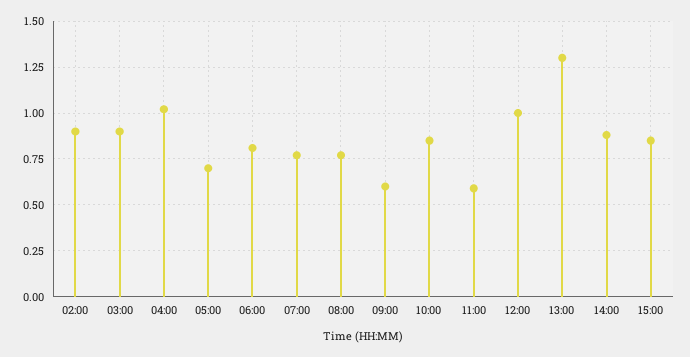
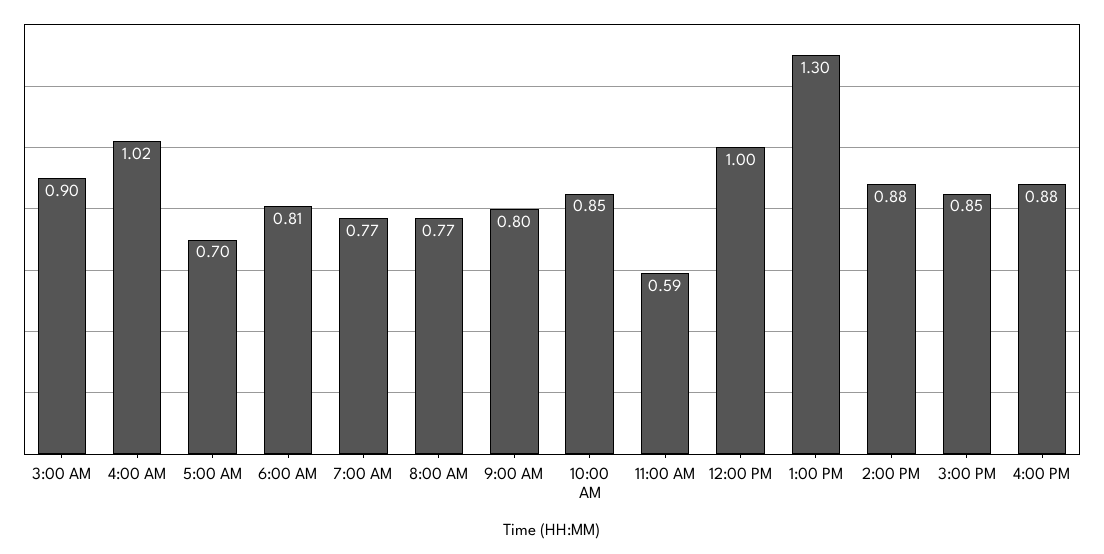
02:00: 0.9 -> none
09:00: 0.6 -> 0.8
4:00 PM: none -> 0.88

